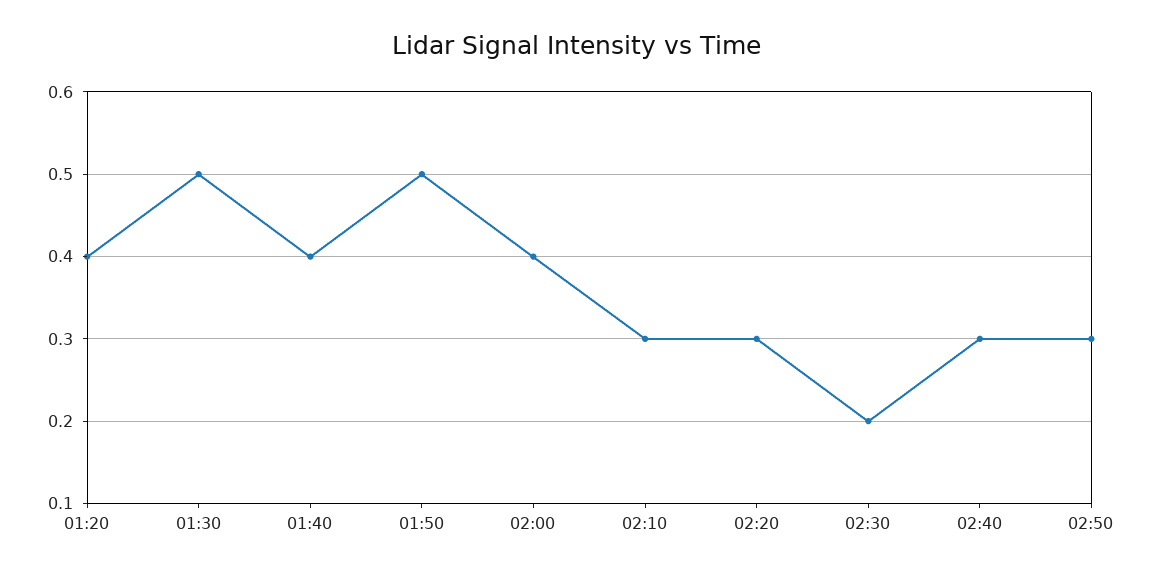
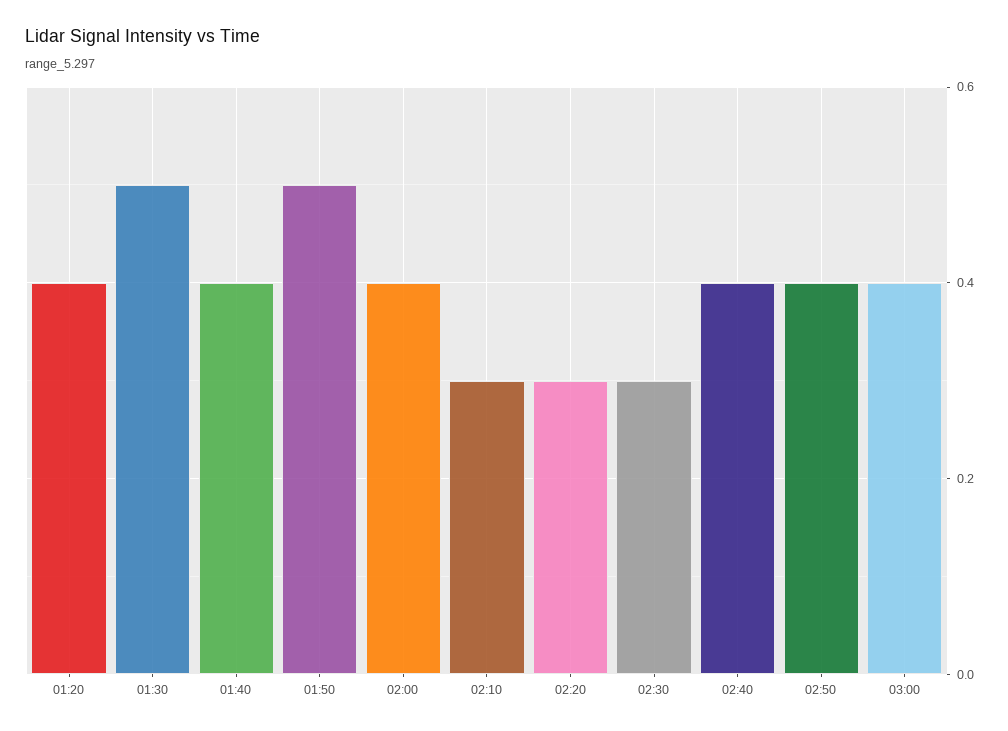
02:30: 0.2 -> 0.3
02:40: 0.3 -> 0.4
02:50: 0.3 -> 0.4
03:00: none -> 0.4

